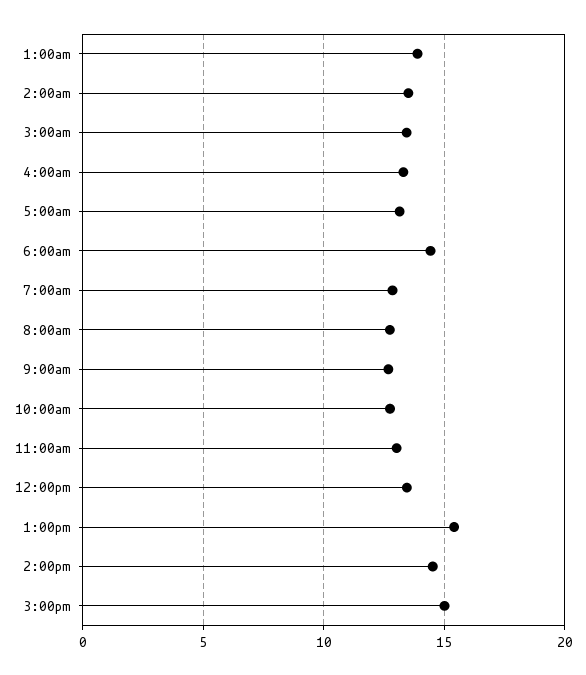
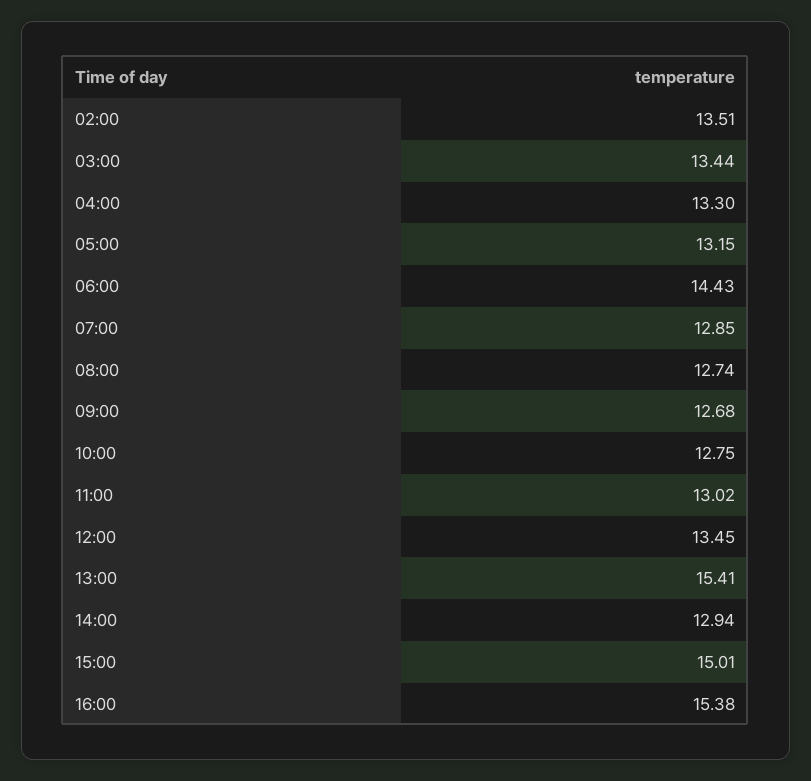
1:00am: 14 -> none
2:00pm: 14.5 -> 12.94
16:00: none -> 15.38

